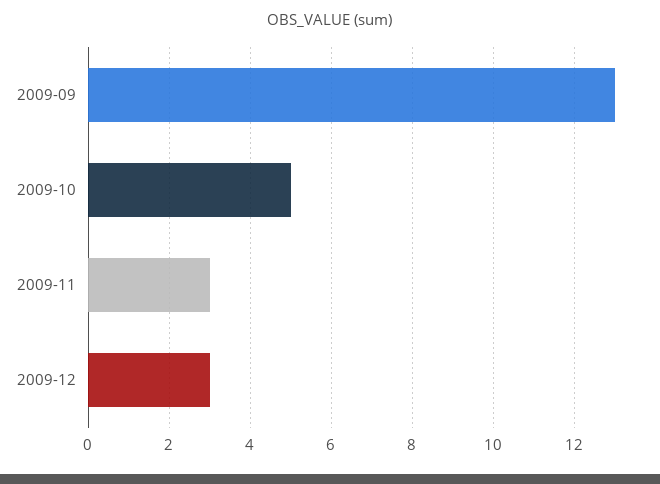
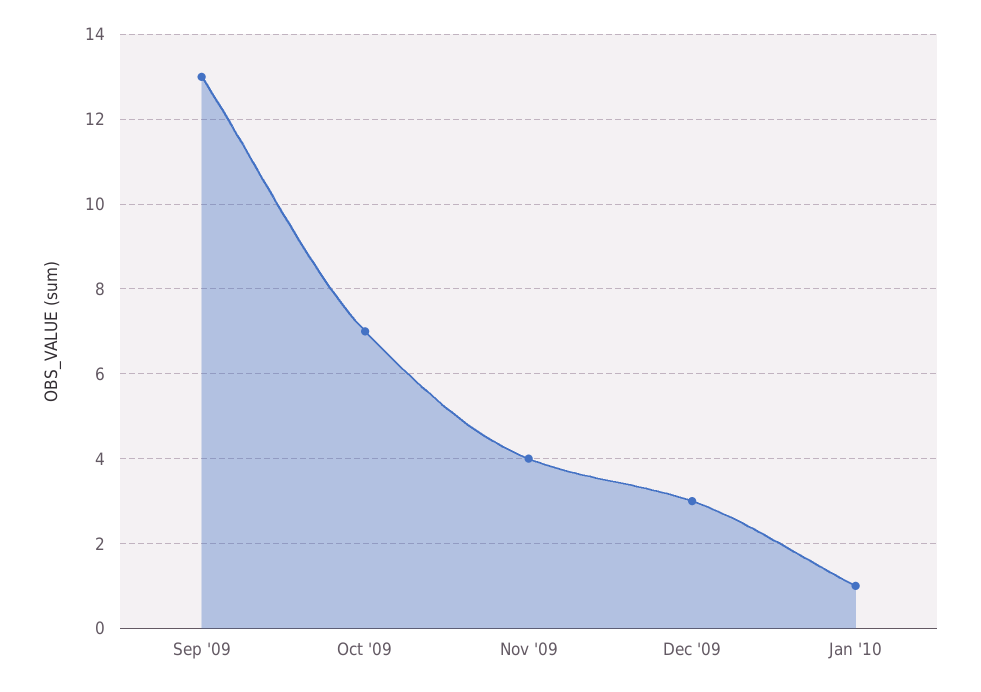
2009-10: 5 -> 7
2009-11: 3 -> 4
Jan '10: none -> 1

